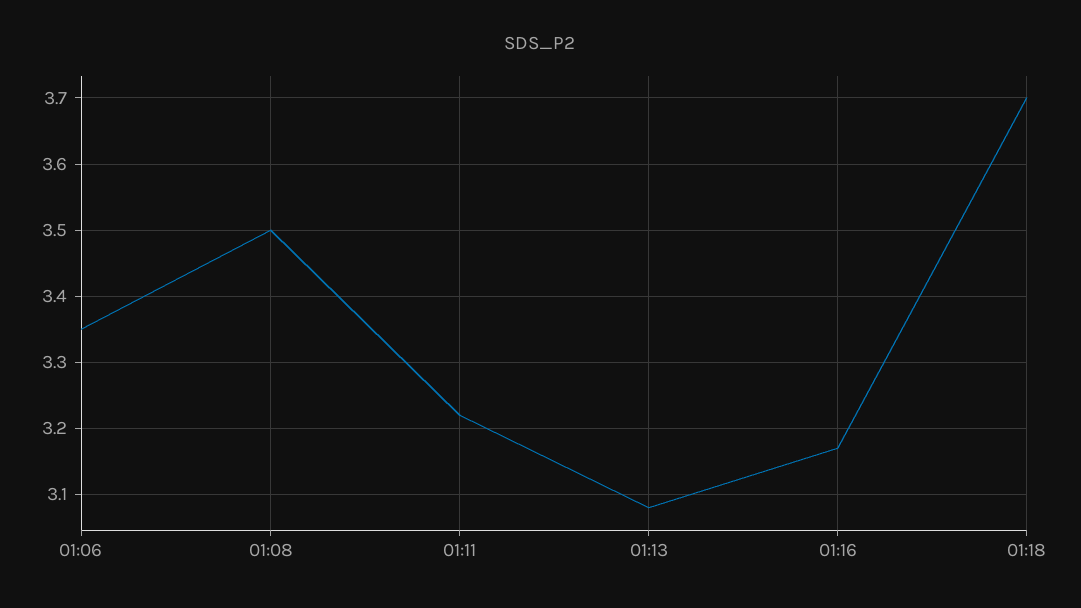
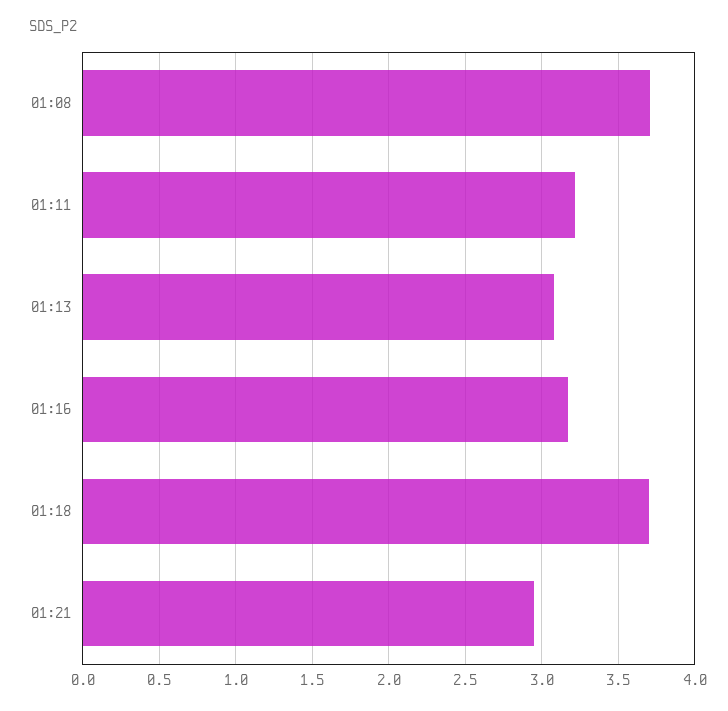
01:06: 3.35 -> none
01:08: 3.5 -> 3.7
01:21: none -> 2.95

